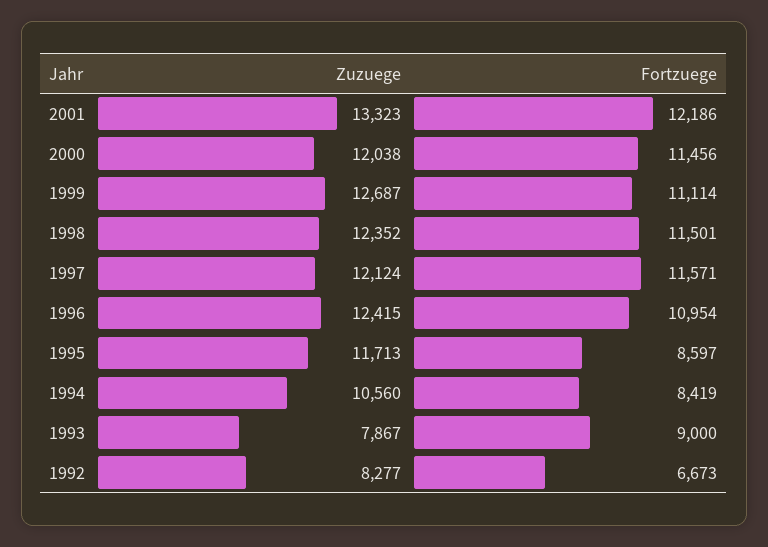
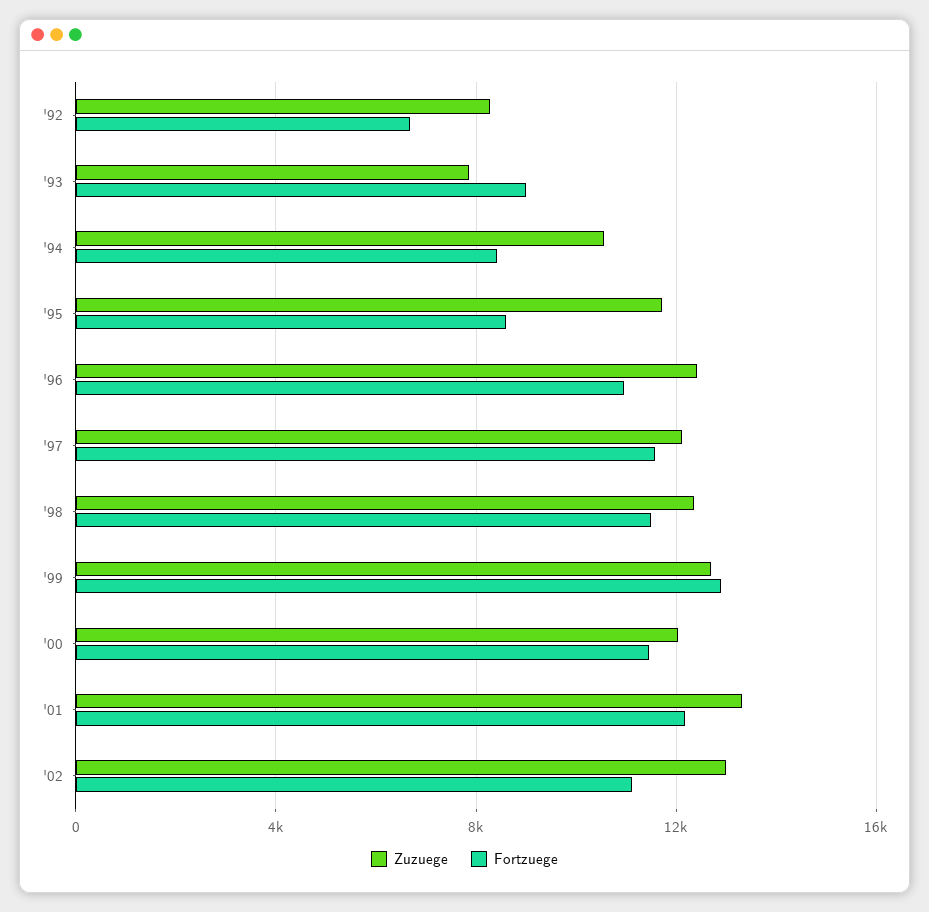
Fortzuege, 1999: 11114 -> 13000
Zuzuege, '02: none -> 13000
Fortzuege, '02: none -> 11000

